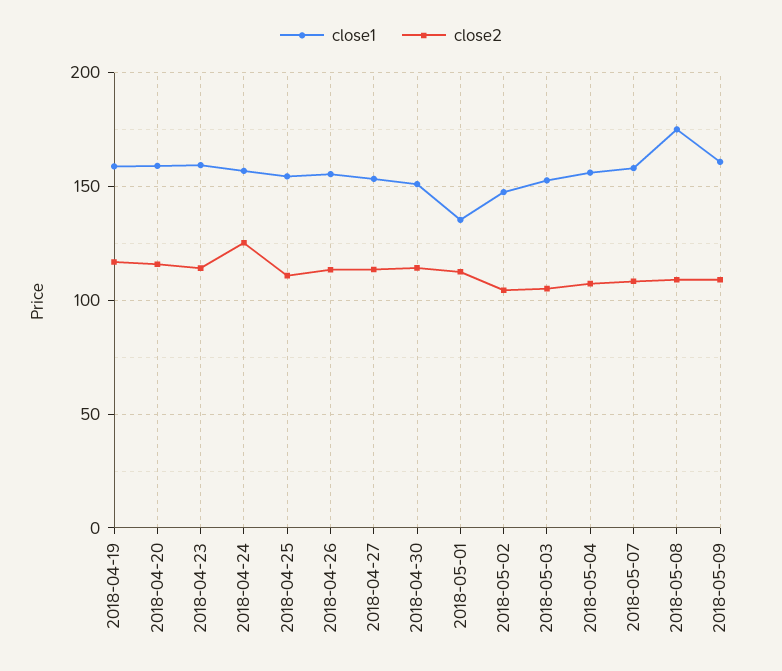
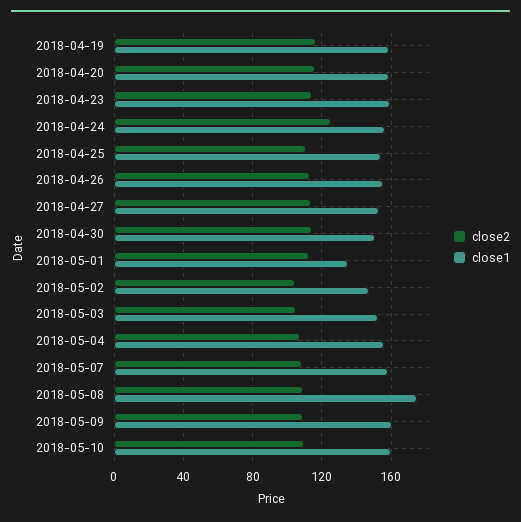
close2, 2018-05-10: none -> 110
close1, 2018-05-10: none -> 160

